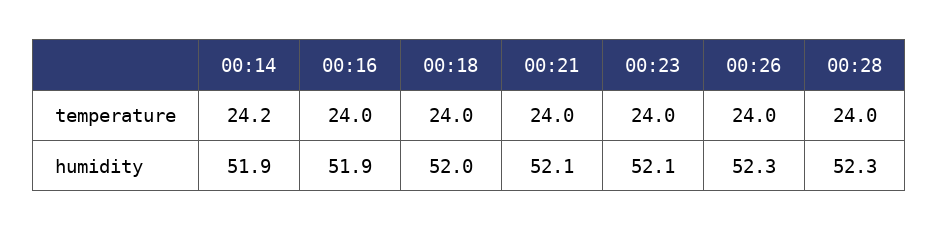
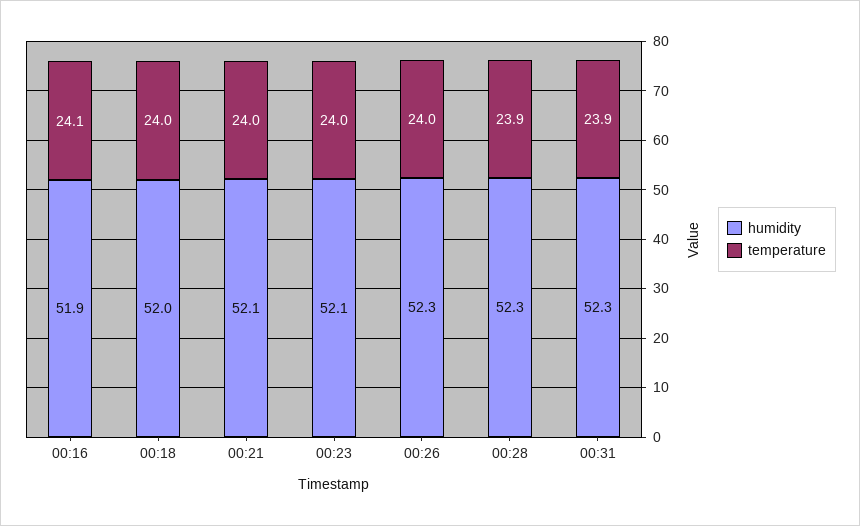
temperature, 00:14: 24.2 -> none
temperature, 00:16: 24 -> 24.1
temperature, 00:28: 24 -> 23.9
humidity, 00:14: 51.9 -> none
humidity, 00:31: none -> 52.3
temperature, 00:31: none -> 23.9

